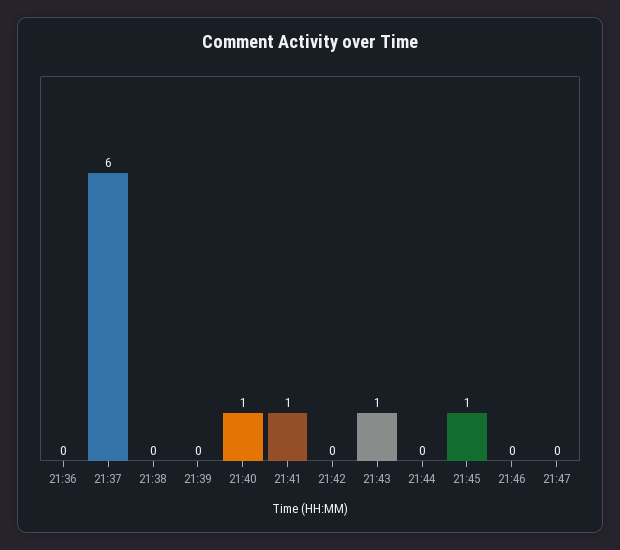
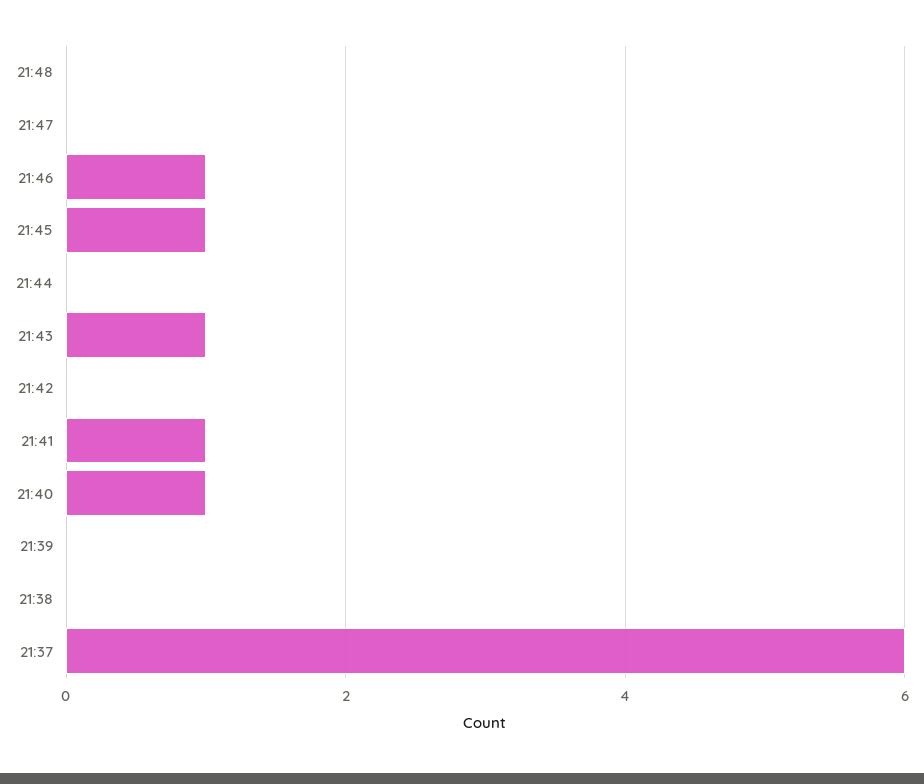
21:36: 0 -> none
21:46: 0 -> 1
21:48: none -> 0

